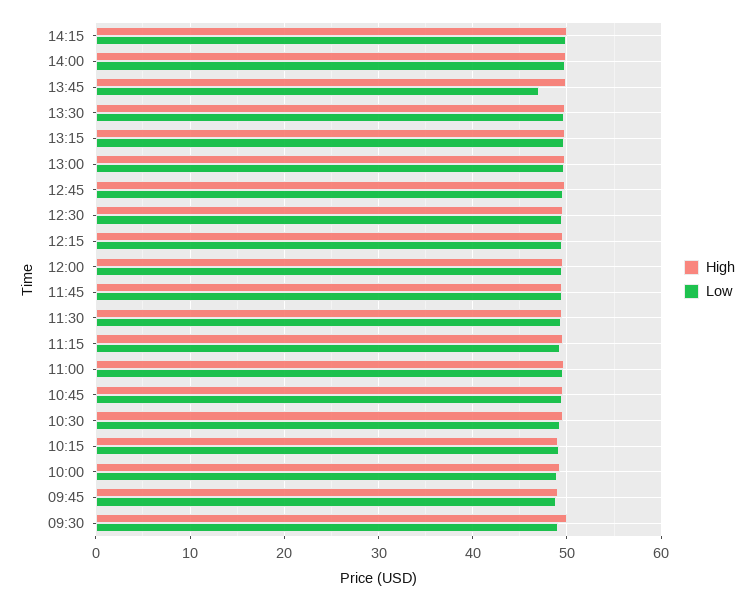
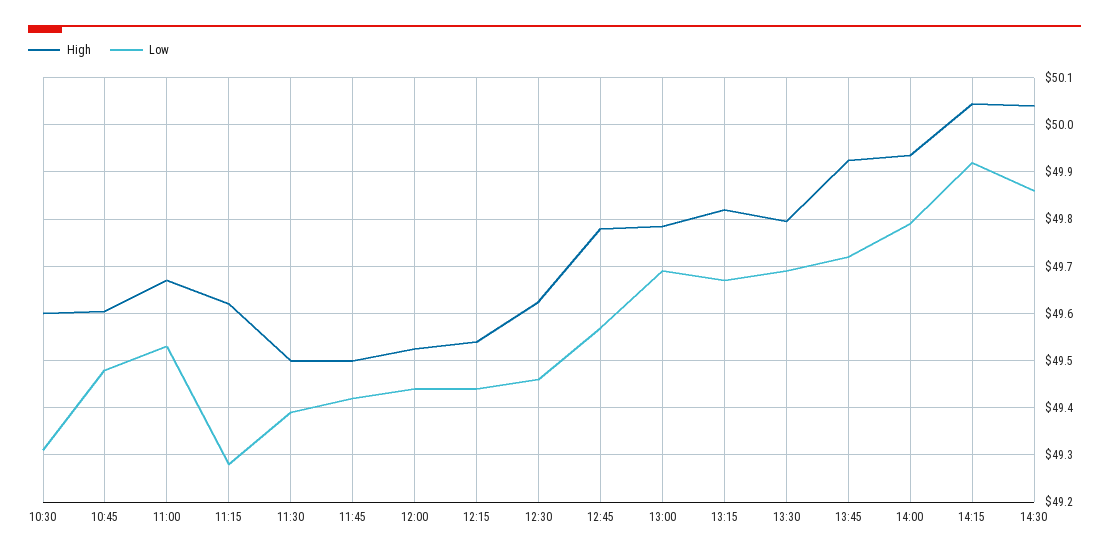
Low, 13:45: 47 -> 49.72
High, 10:15: 49 -> none
Low, 10:15: 49 -> none
High, 10:00: 49 -> none
Low, 10:00: 49 -> none
High, 09:45: 49 -> none
Low, 09:45: 49 -> none
High, 09:30: 50 -> none
Low, 09:30: 49 -> none
High, 14:30: none -> 50.04
Low, 14:30: none -> 49.86

